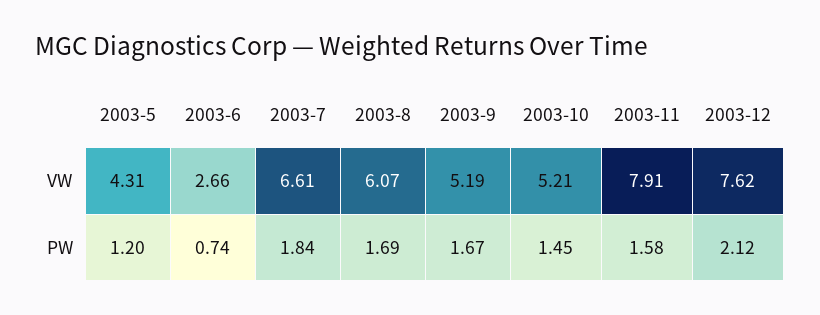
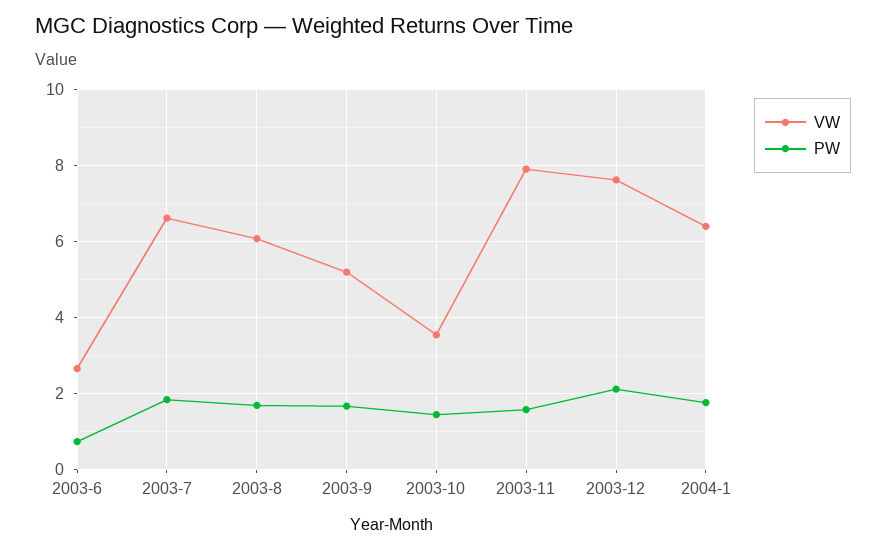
VW, 2003-5: 4.31 -> none
VW, 2003-10: 5.21 -> 3.6
PW, 2003-5: 1.2 -> none
VW, 2004-1: none -> 6.4
PW, 2004-1: none -> 1.8

